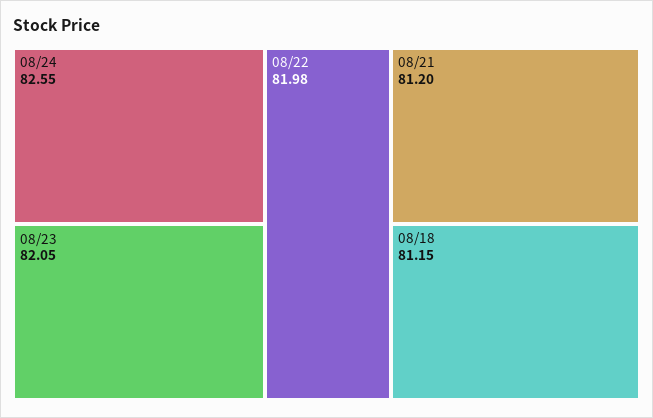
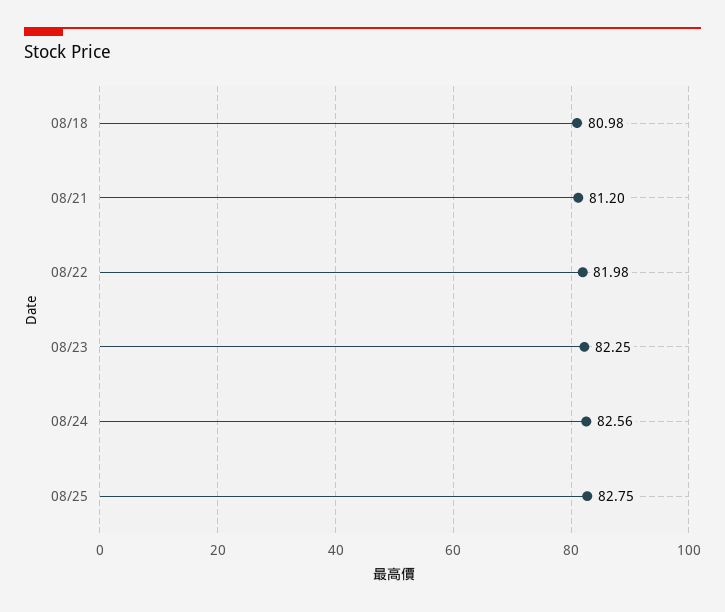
08/24: 82.55 -> 82.56
08/23: 82.05 -> 82.25
08/18: 81.15 -> 80.98
08/25: none -> 82.75

